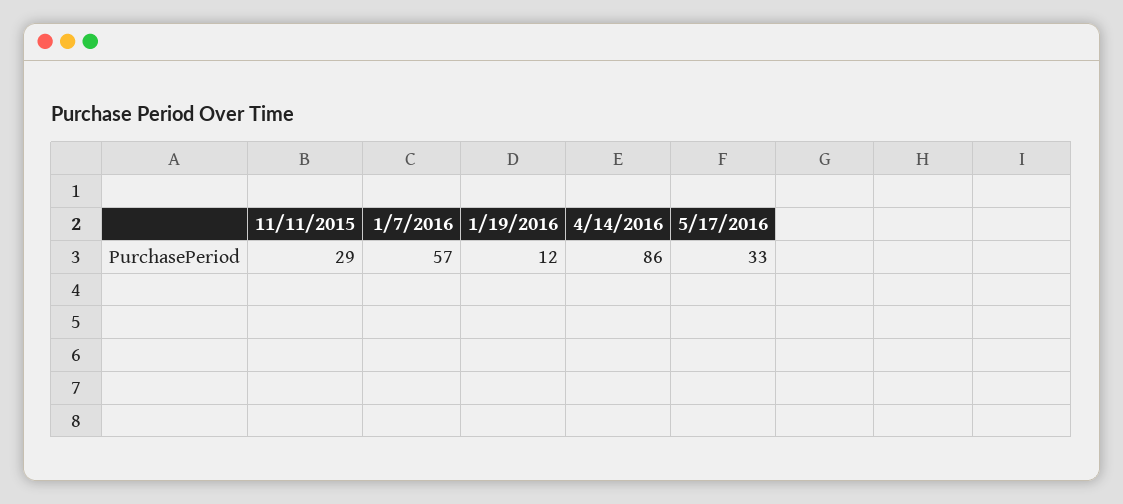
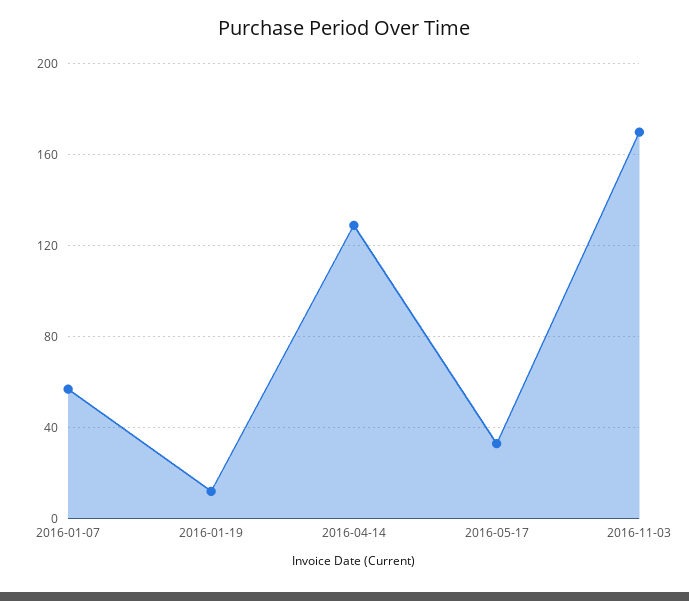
11/11/2015: 29 -> none
4/14/2016: 86 -> 130
2016-11-03: none -> 170

